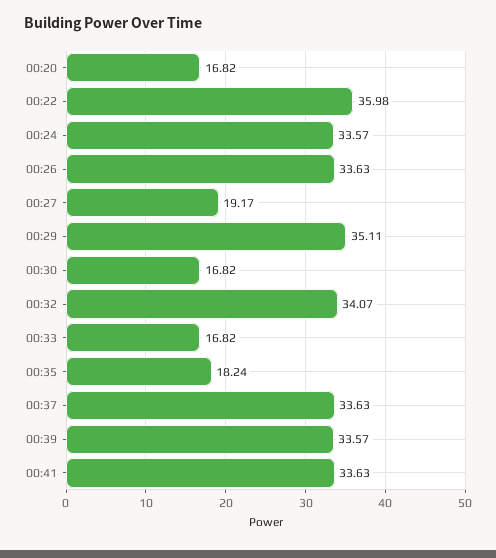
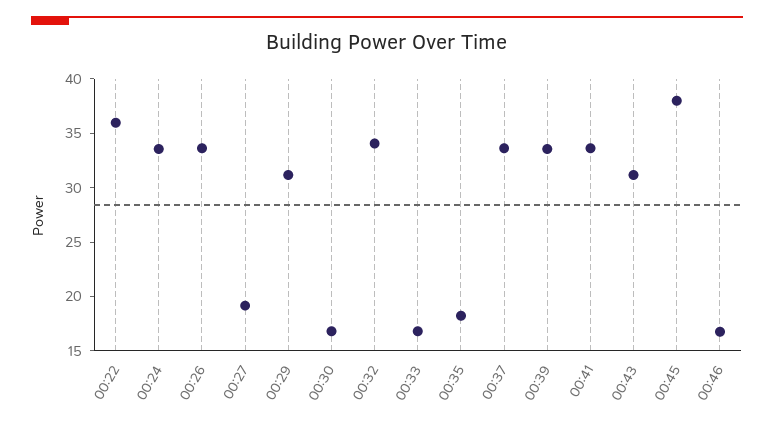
00:20: 16.82 -> none
00:29: 35.11 -> 31
00:43: none -> 31
00:45: none -> 38
00:46: none -> 17

